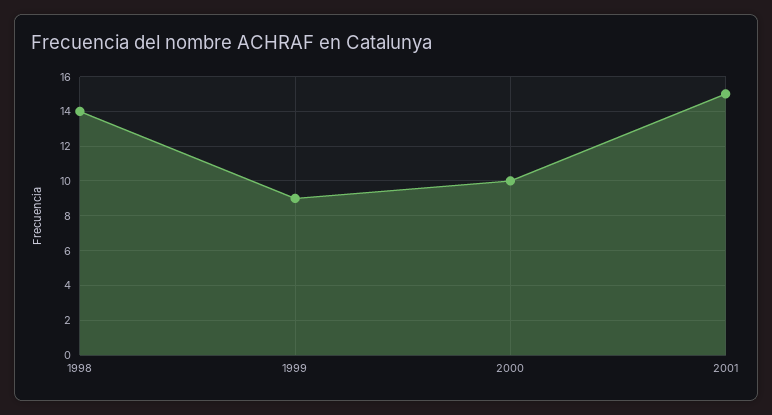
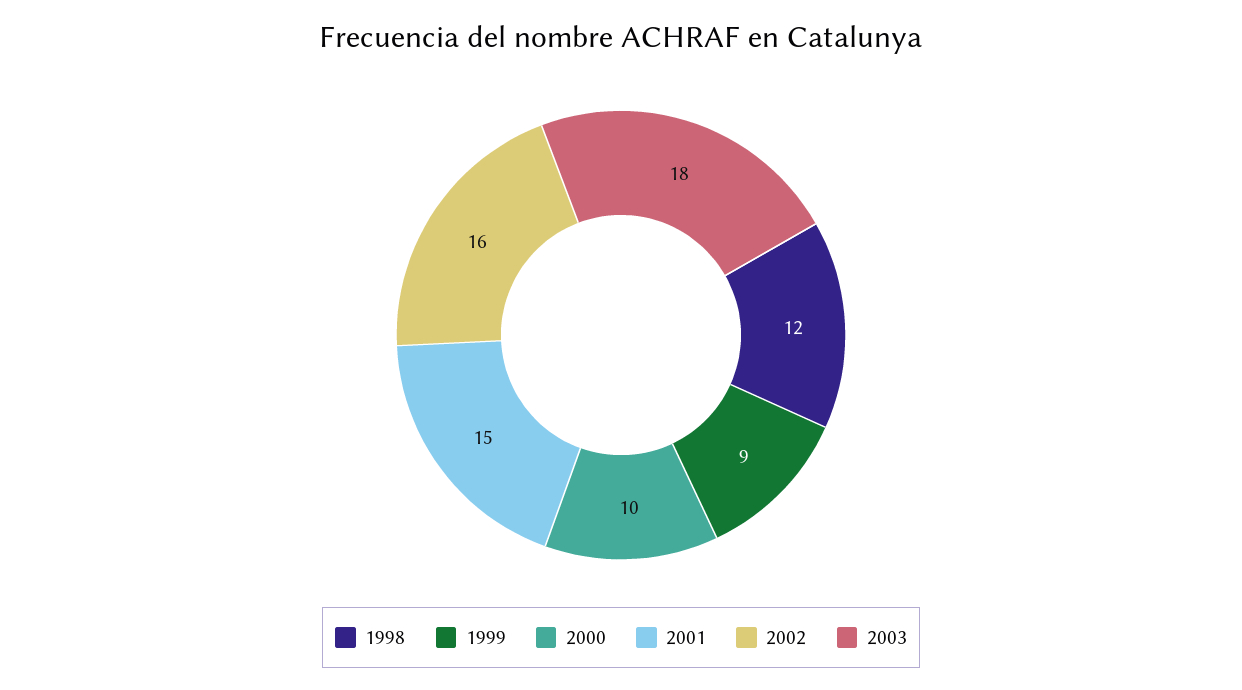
1998: 14 -> 12
2002: none -> 16
2003: none -> 18

